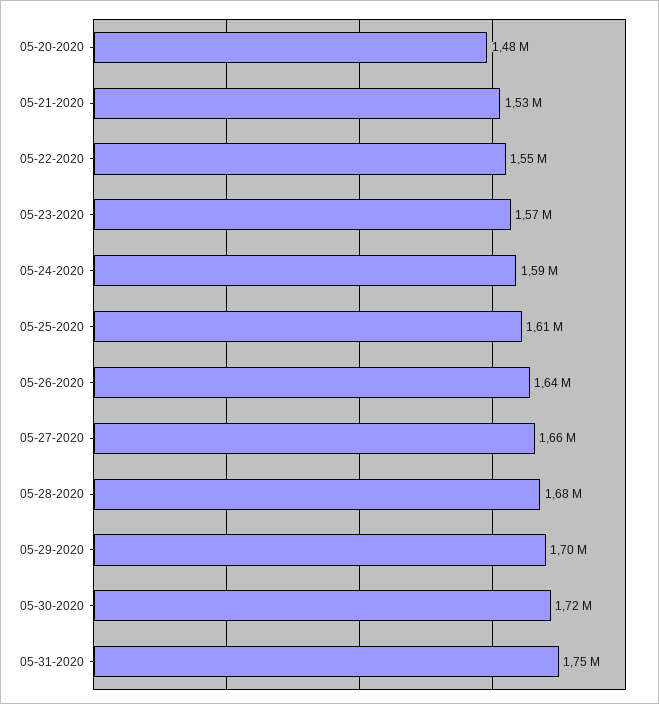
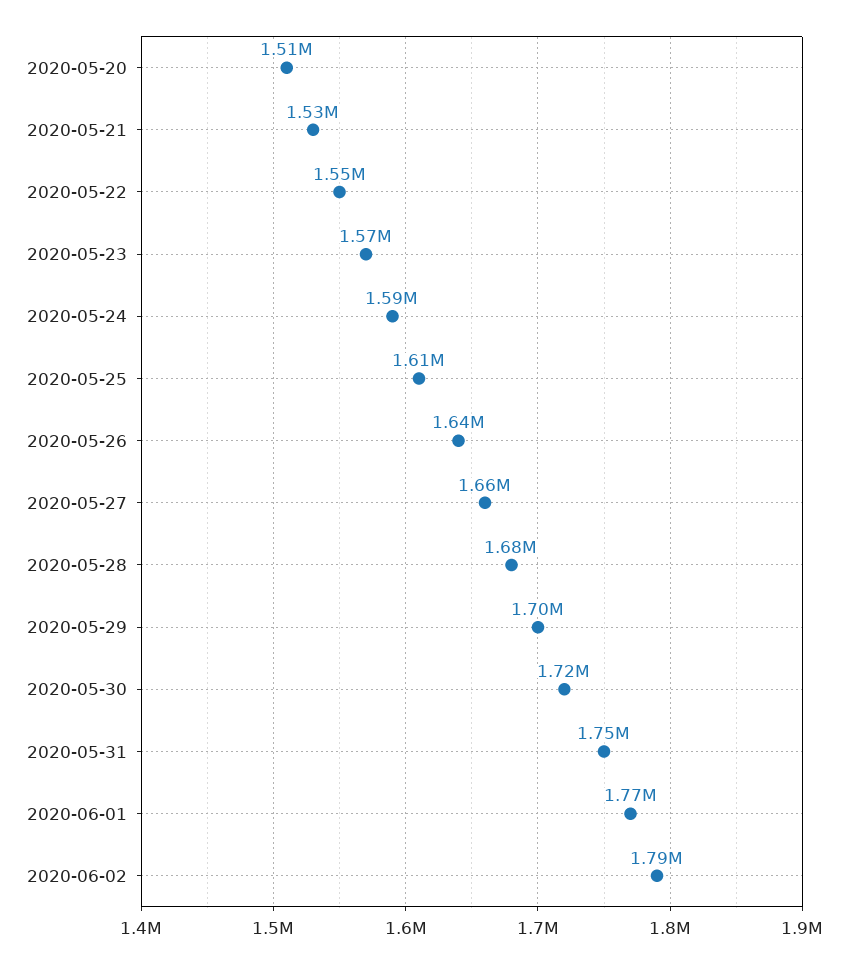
05-20-2020: 1480000 -> 1510000
2020-06-01: none -> 1770000
2020-06-02: none -> 1790000

